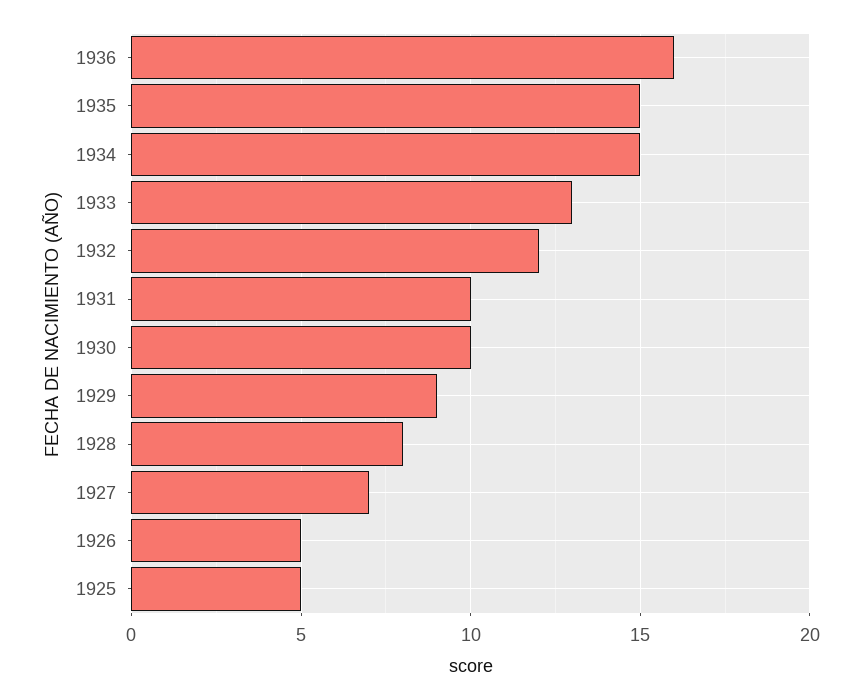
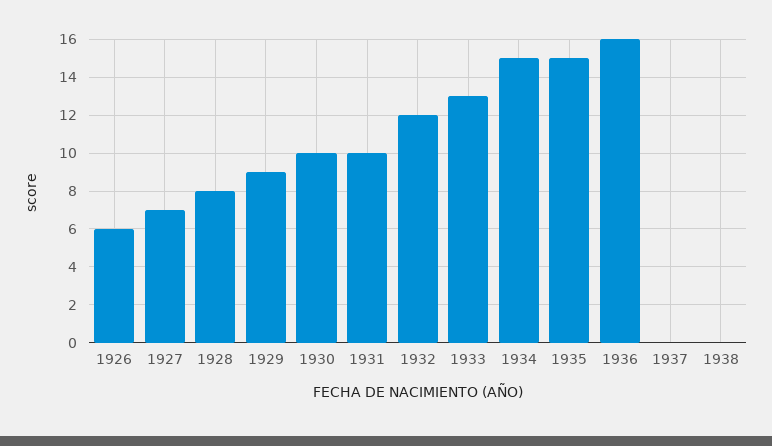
1926: 5 -> 6
1925: 5 -> none
1937: none -> 0
1938: none -> 0

